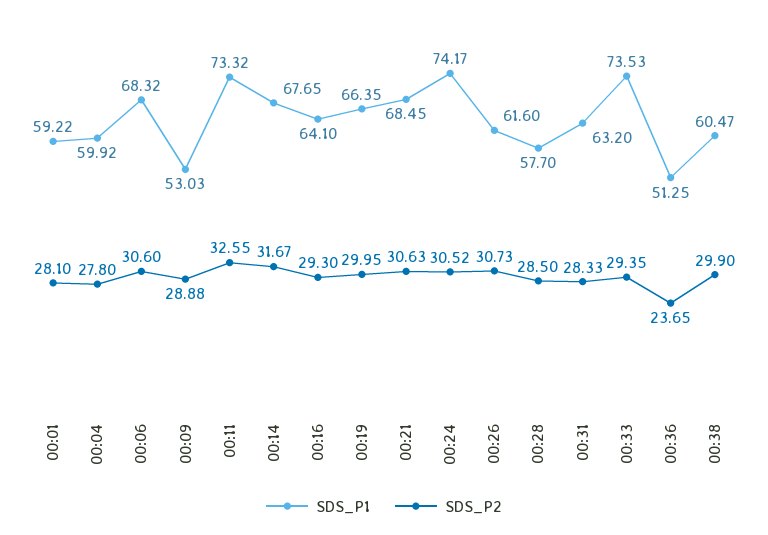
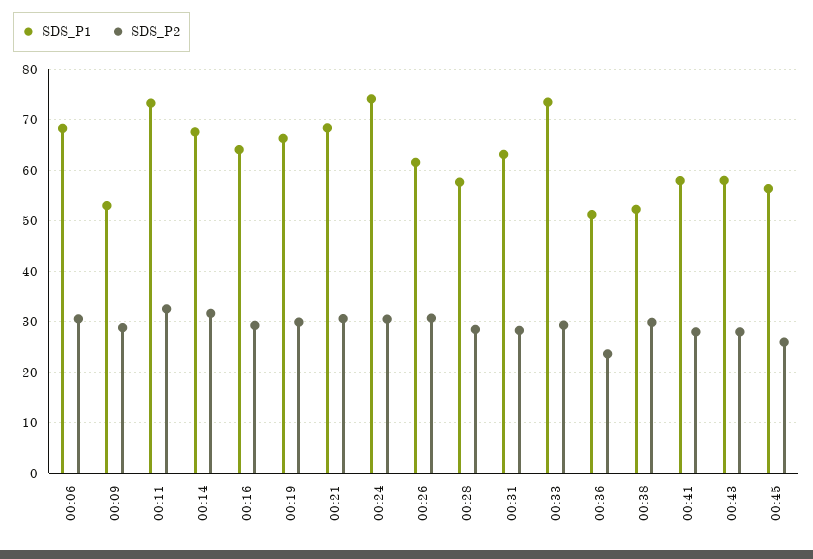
SDS_P1, 00:01: 59.22 -> none
SDS_P2, 00:01: 28.1 -> none
SDS_P1, 00:04: 59.92 -> none
SDS_P2, 00:04: 27.8 -> none
SDS_P1, 00:38: 60.47 -> 52
SDS_P1, 00:41: none -> 58
SDS_P2, 00:41: none -> 28
SDS_P1, 00:43: none -> 58
SDS_P2, 00:43: none -> 28
SDS_P1, 00:45: none -> 56
SDS_P2, 00:45: none -> 26

